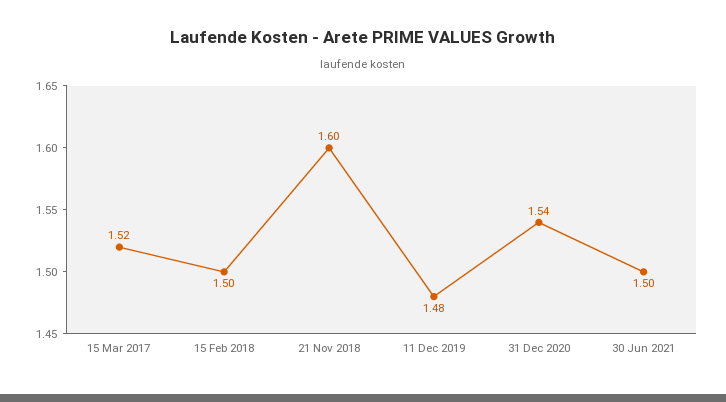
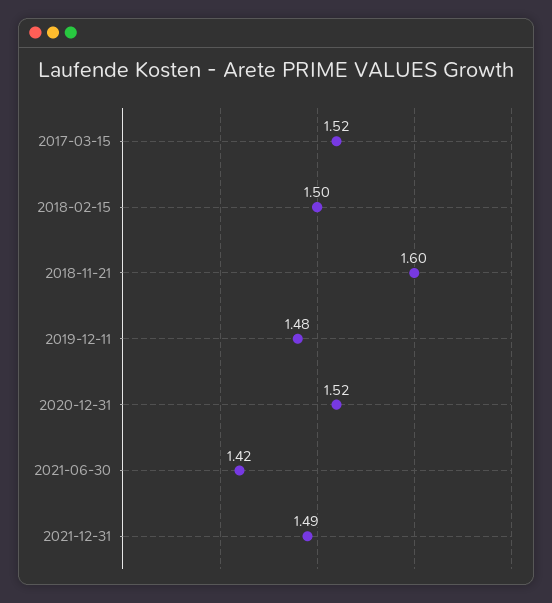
31 Dec 2020: 1.54 -> 1.52
30 Jun 2021: 1.5 -> 1.42
2021-12-31: none -> 1.49

